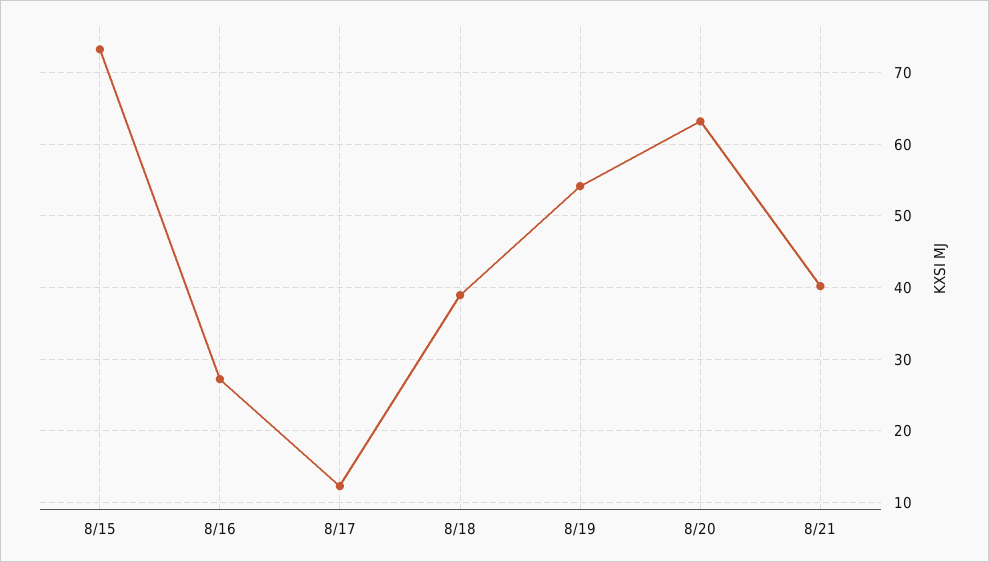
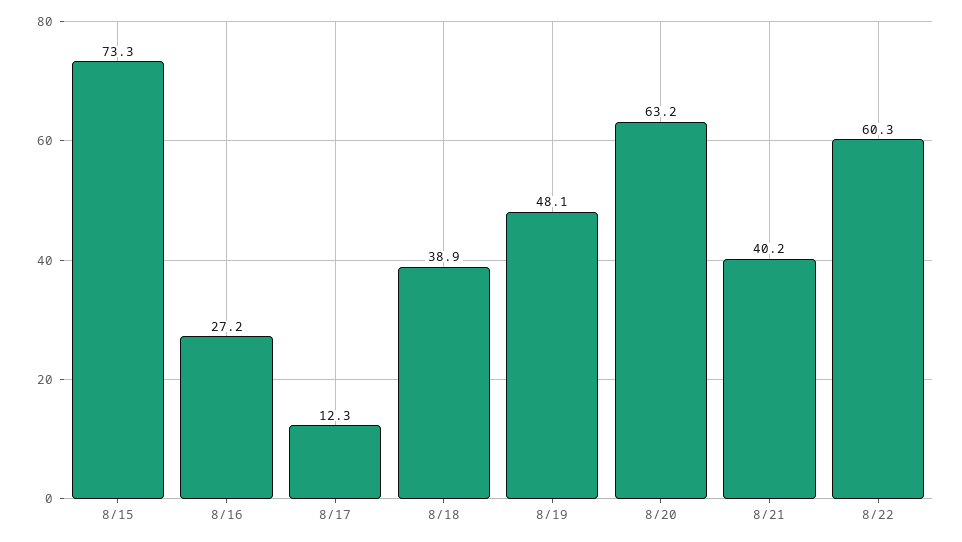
8/19: 54 -> 48.1
8/22: none -> 60.3

